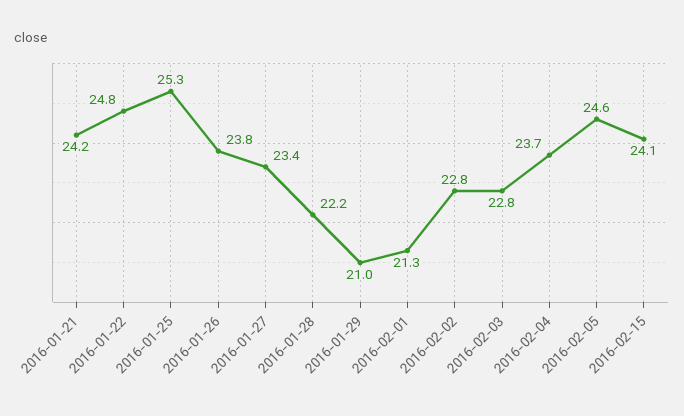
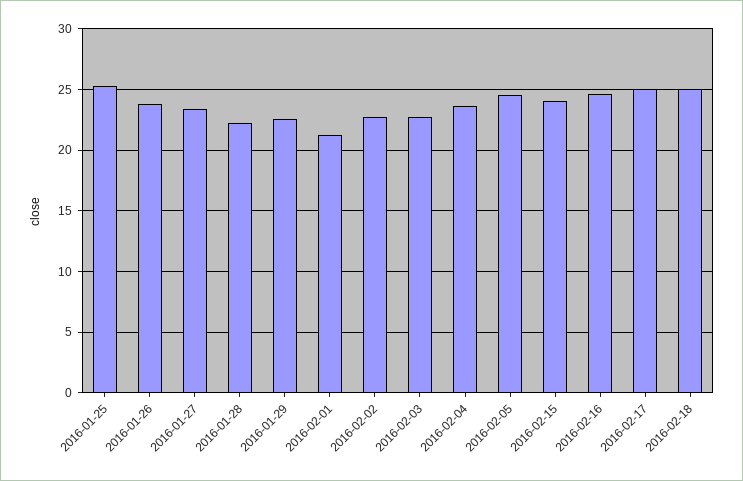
2016-01-21: 24.2 -> none
2016-01-22: 24.8 -> none
2016-01-29: 21 -> 22.5
2016-02-16: none -> 24.5
2016-02-17: none -> 25
2016-02-18: none -> 25

